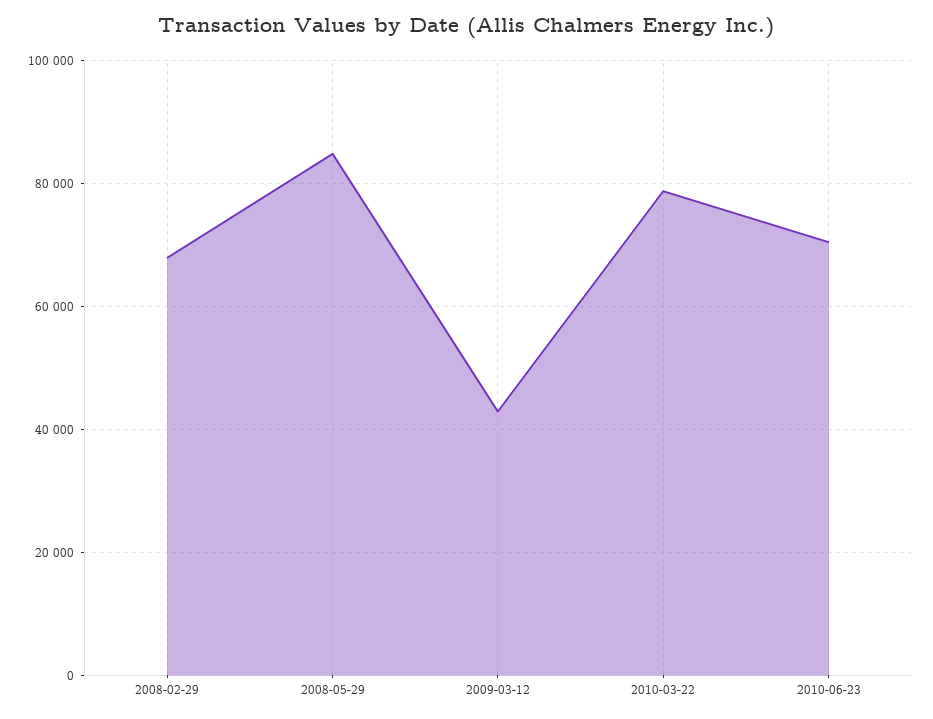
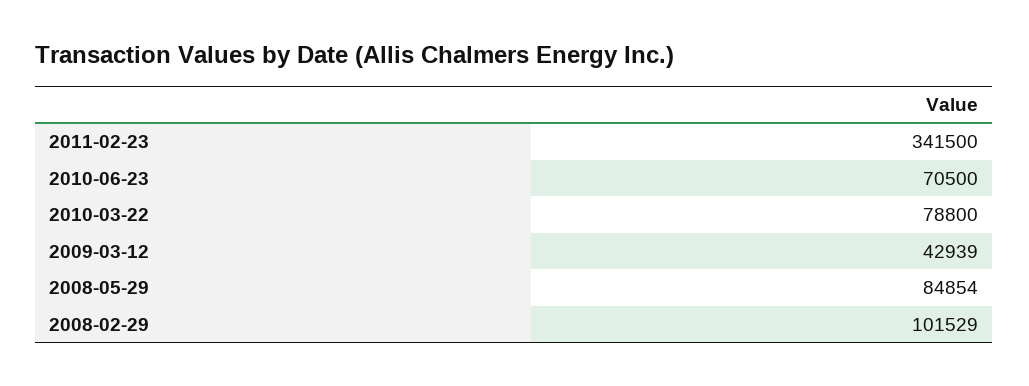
2008-02-29: 68000 -> 101529
2011-02-23: none -> 341500

